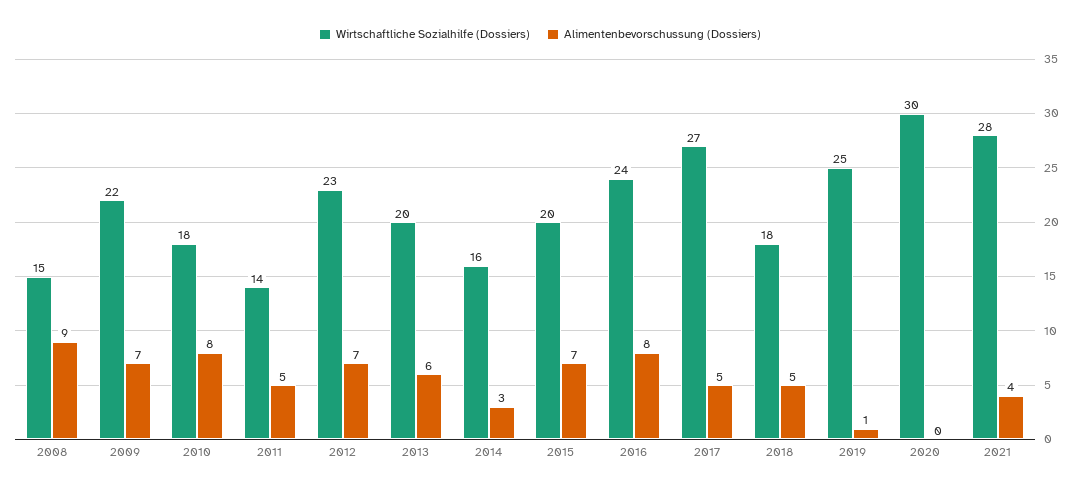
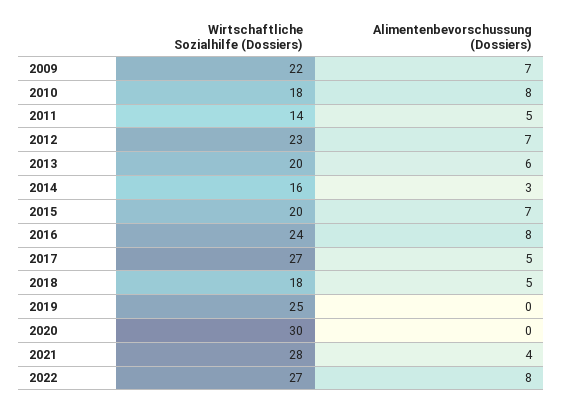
Wirtschaftliche Sozialhilfe (Dossiers), 2008: 15 -> none
Alimentenbevorschussung (Dossiers), 2008: 9 -> none
Alimentenbevorschussung (Dossiers), 2019: 1 -> 0
Wirtschaftliche Sozialhilfe (Dossiers), 2022: none -> 27
Alimentenbevorschussung (Dossiers), 2022: none -> 8

